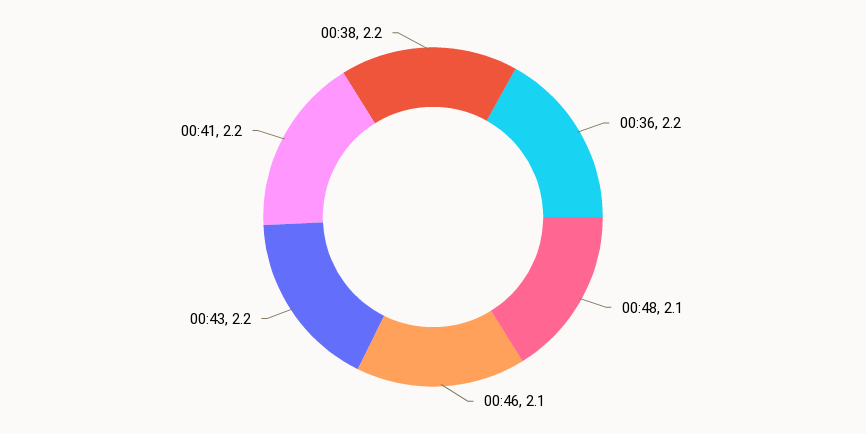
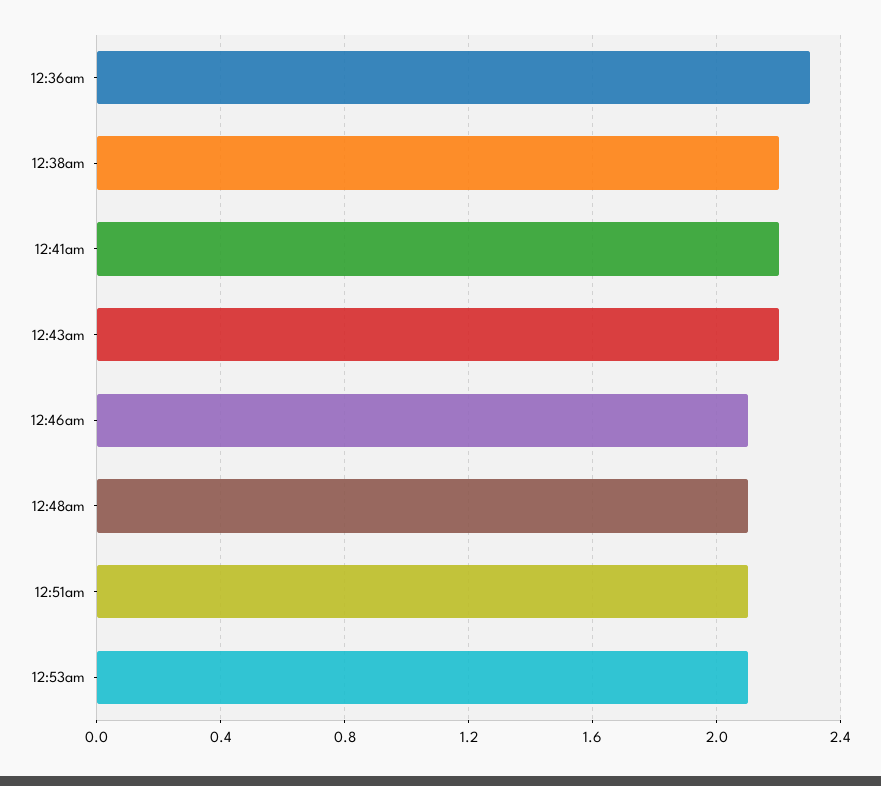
00:36: 2.2 -> 2.3
12:51am: none -> 2.1
12:53am: none -> 2.1

